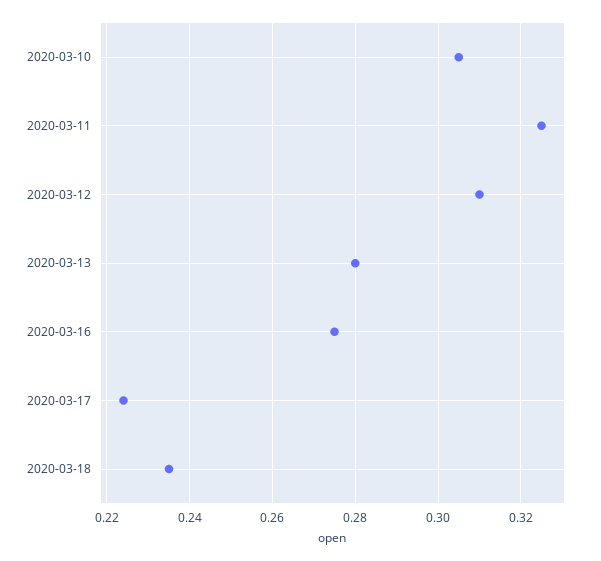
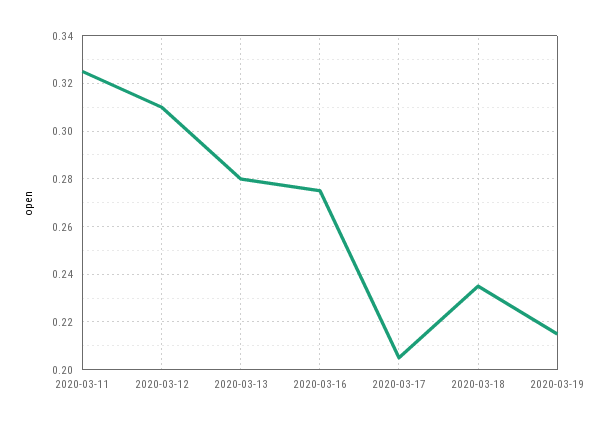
2020-03-10: 0.305 -> none
2020-03-17: 0.225 -> 0.205
2020-03-19: none -> 0.215

